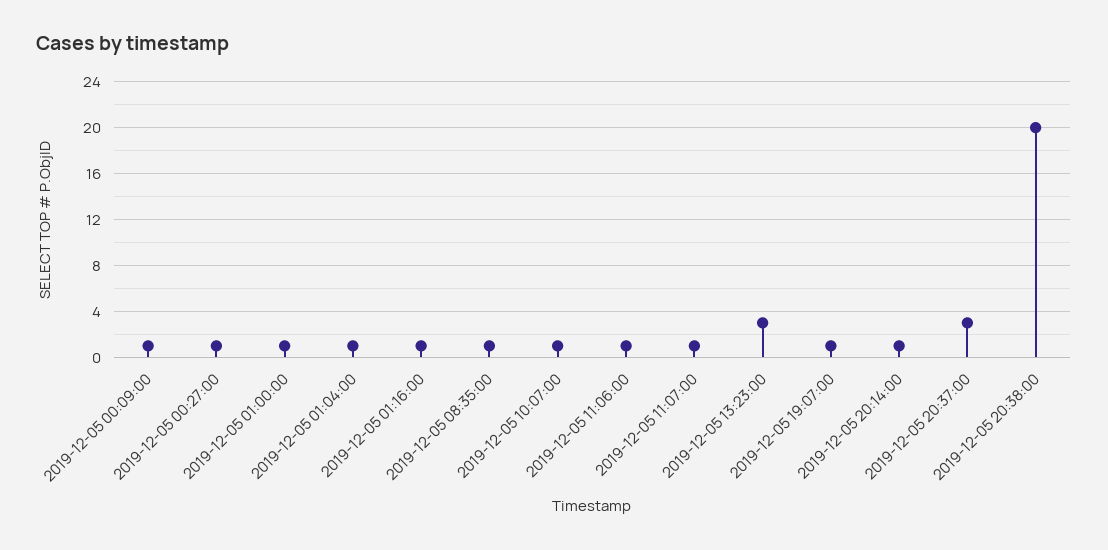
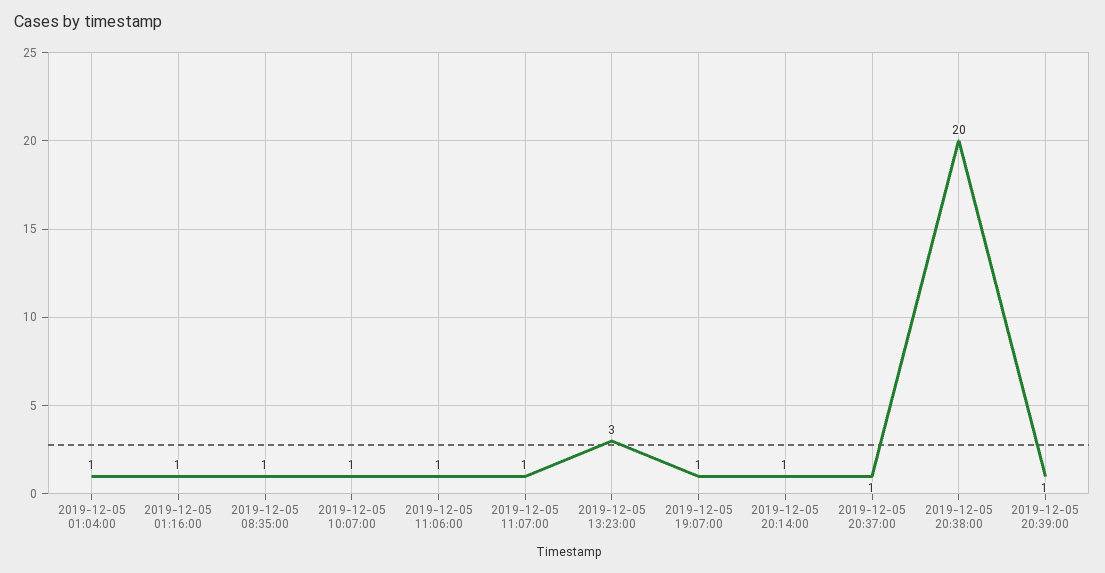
2019-12-05 00:09:00: 1 -> none
2019-12-05 00:27:00: 1 -> none
2019-12-05 01:00:00: 1 -> none
2019-12-05 20:37:00: 3 -> 1
2019-12-05 20:39:00: none -> 1

